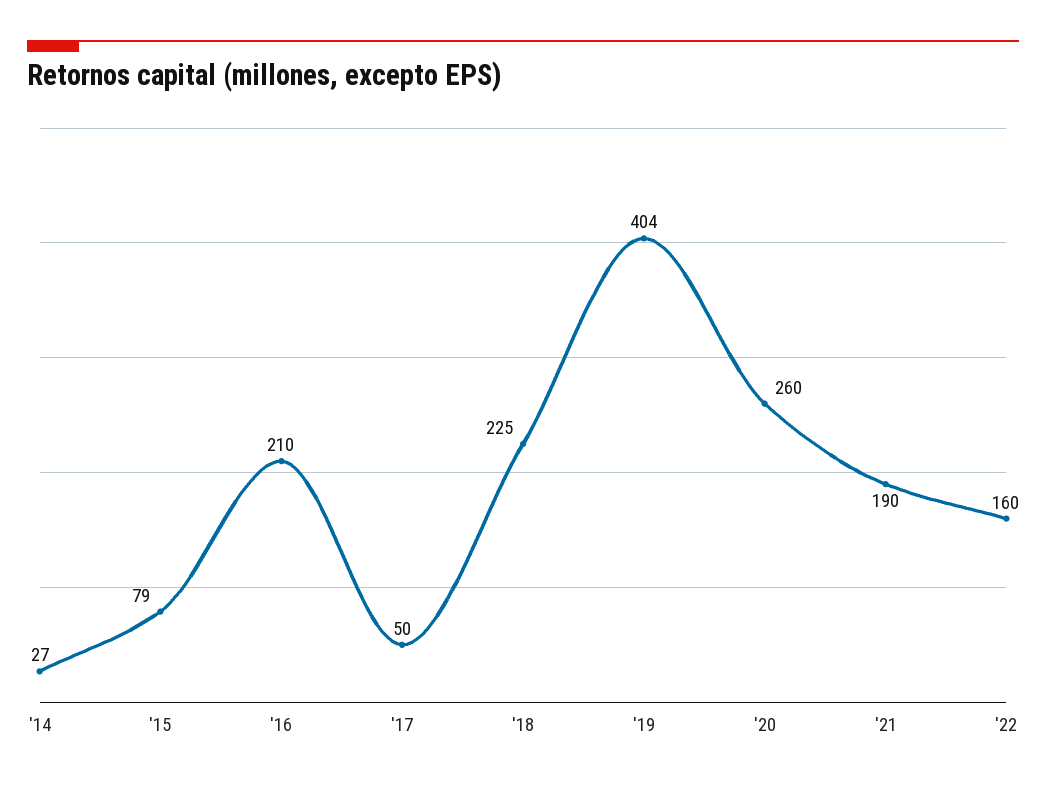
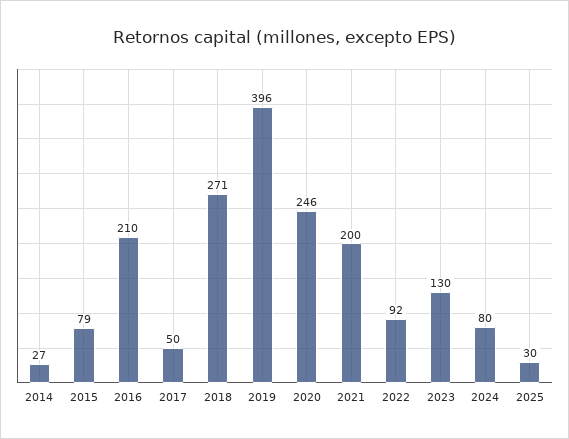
'18: 225 -> 271
'19: 404 -> 396
'20: 260 -> 246
'21: 190 -> 200
'22: 160 -> 92
2023: none -> 130
2024: none -> 80
2025: none -> 30

